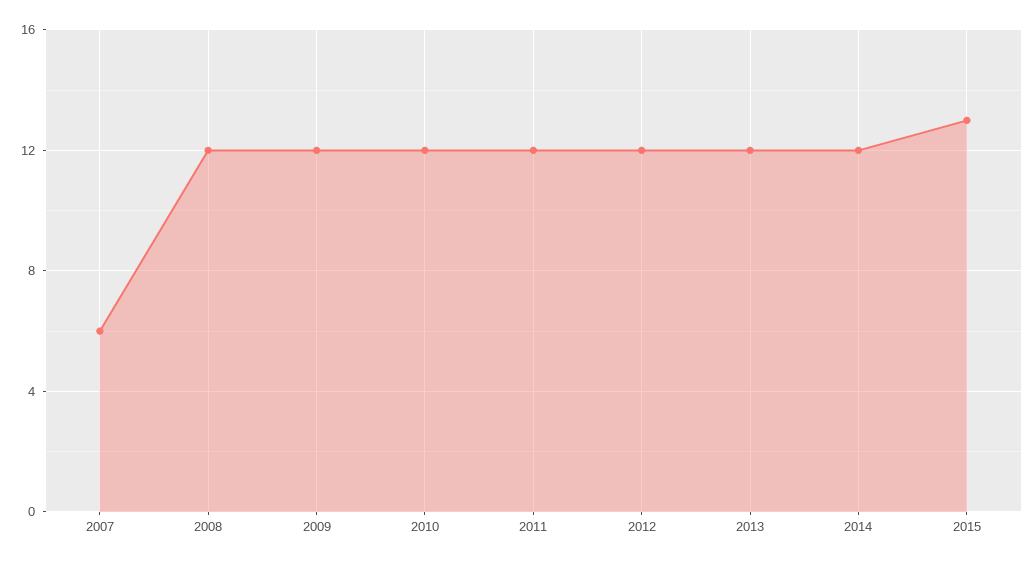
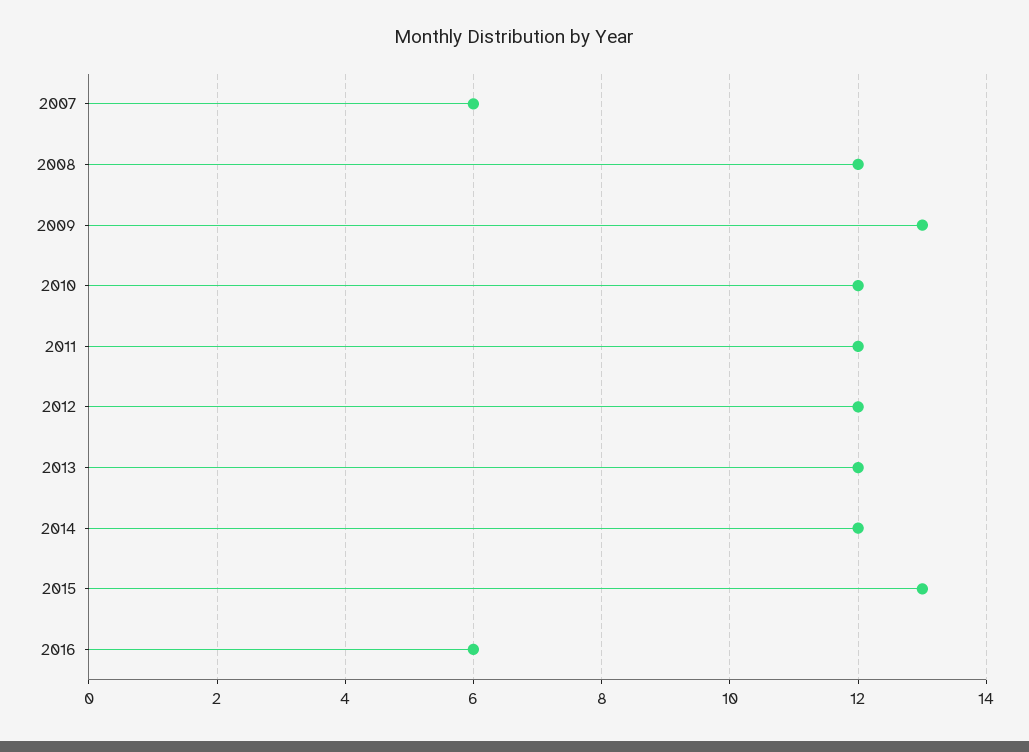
2009: 12 -> 13
2016: none -> 6

